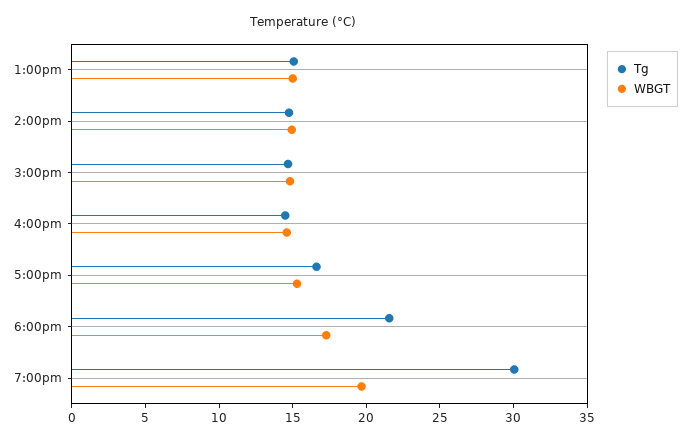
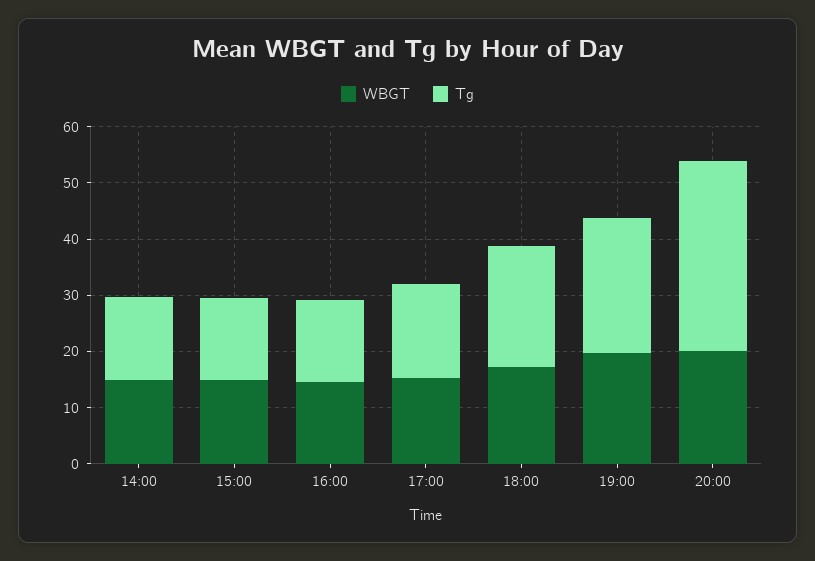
Tg, 1:00pm: 15 -> none
WBGT, 1:00pm: 15 -> none
Tg, 7:00pm: 30 -> 24
WBGT, 20:00: none -> 20
Tg, 20:00: none -> 34

